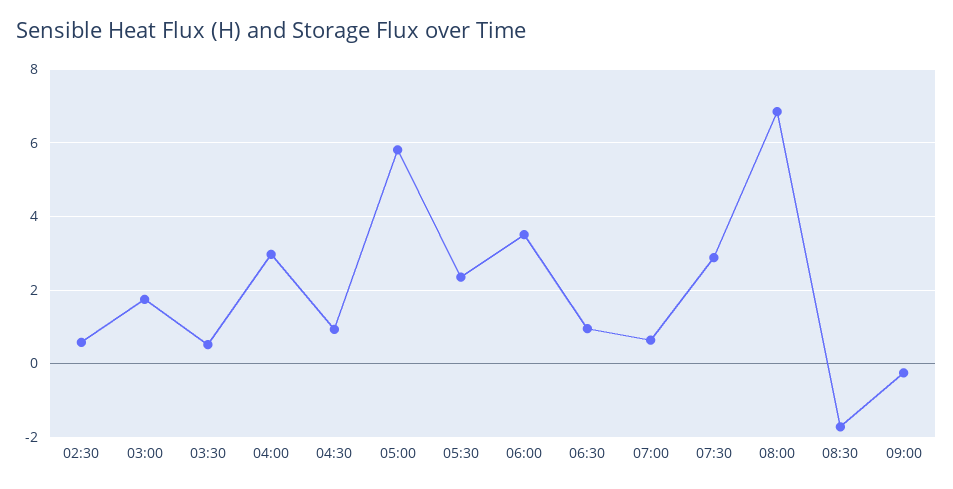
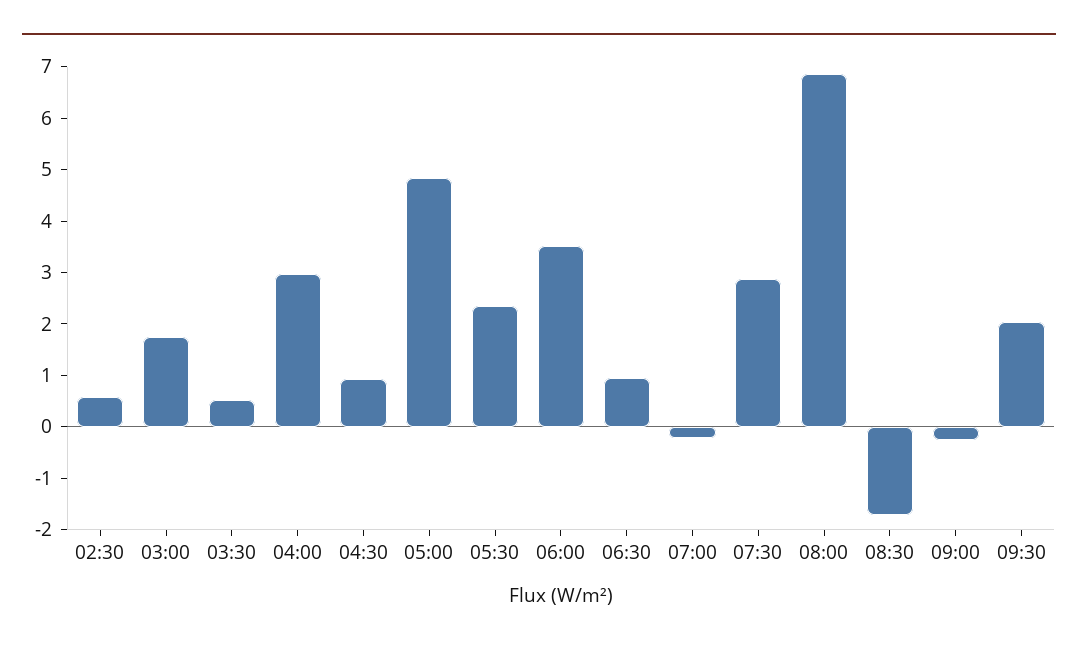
05:00: 5.8 -> 4.8
07:00: 0.6 -> -0.2
09:30: none -> 2

